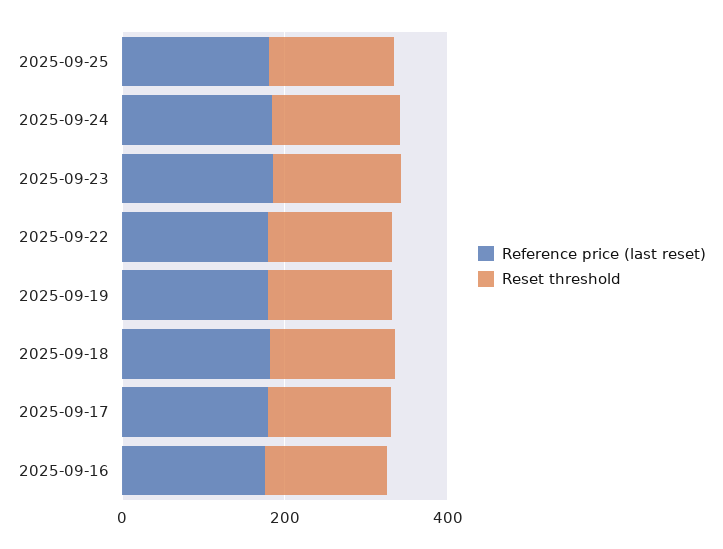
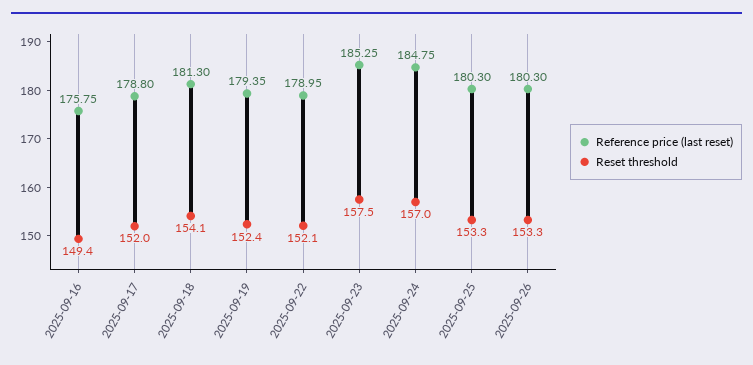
Reference price (last reset), 2025-09-26: none -> 180.3
Reset threshold, 2025-09-26: none -> 153.3

